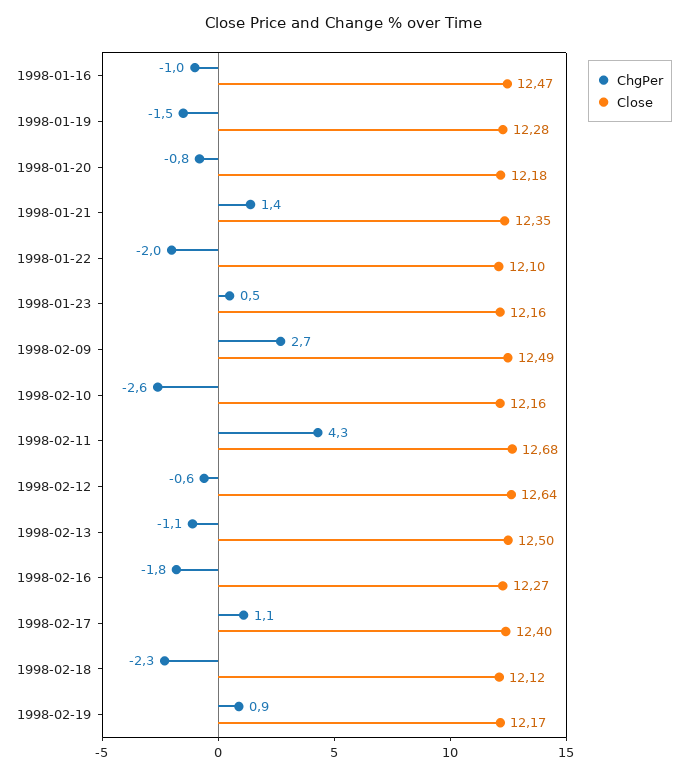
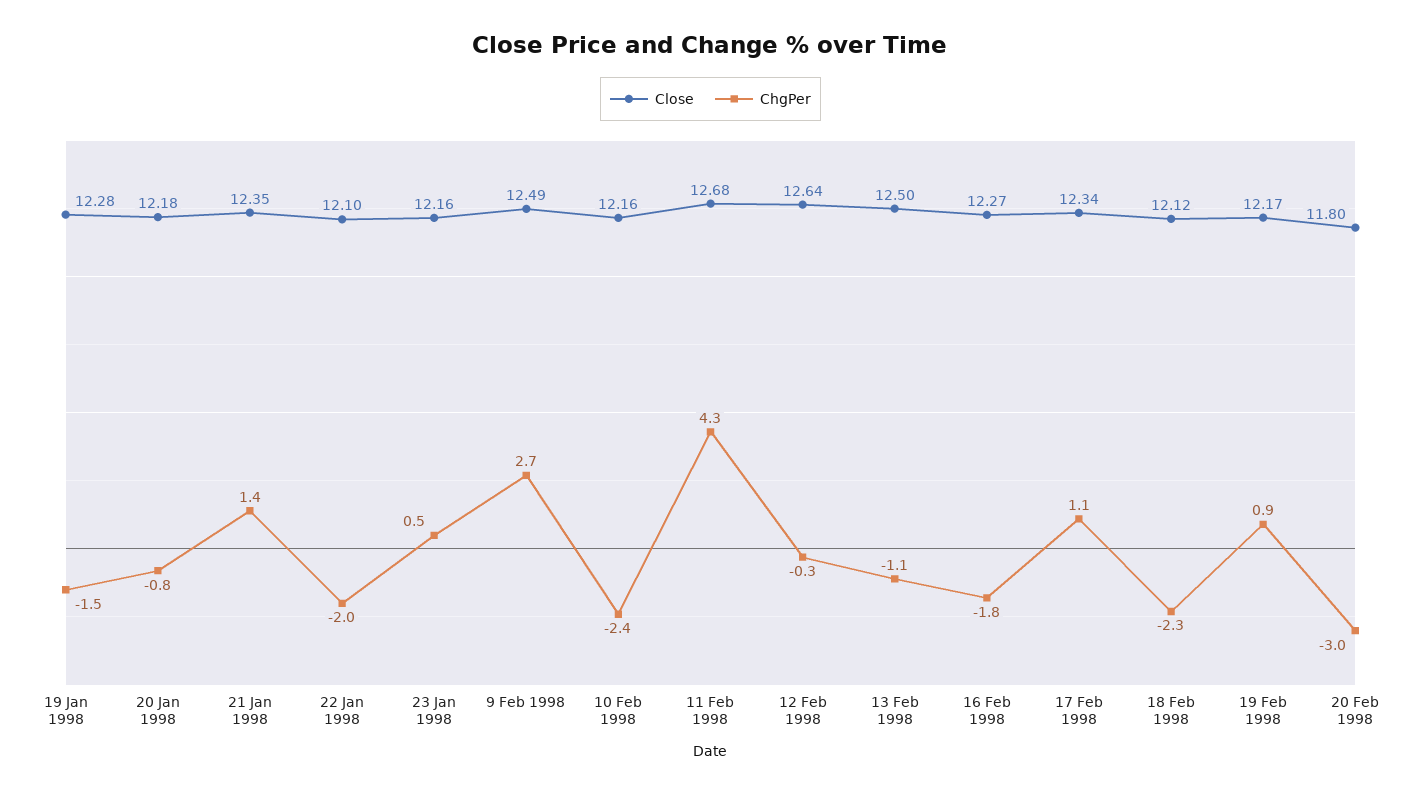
ChgPer, 1998-01-16: -1 -> none
Close, 1998-01-16: 12.47 -> none
ChgPer, 1998-02-10: -2.6 -> -2.4
ChgPer, 1998-02-12: -0.6 -> -0.3
Close, 1998-02-17: 12.4 -> 12.34
Close, 20 Feb 1998: none -> 11.8
ChgPer, 20 Feb 1998: none -> -3

